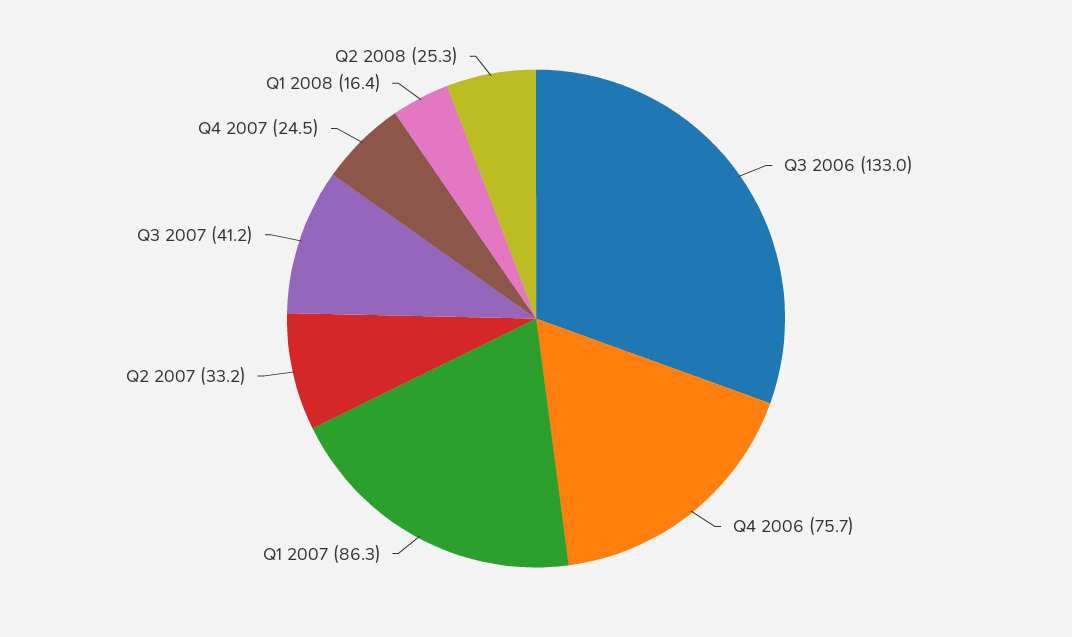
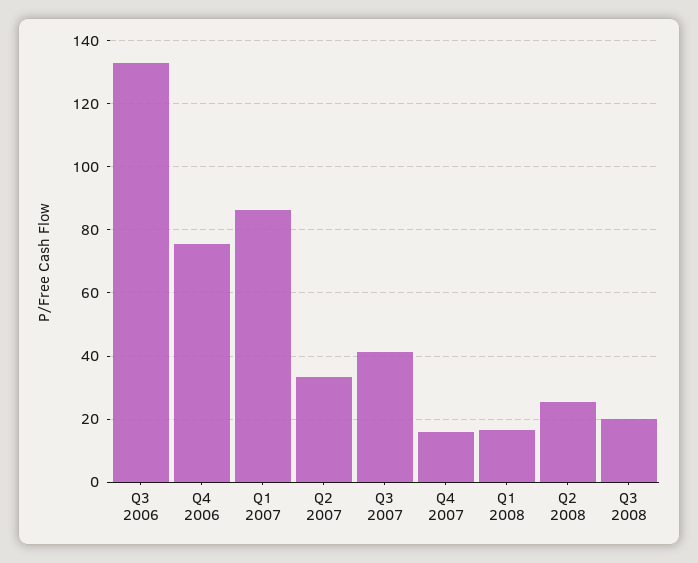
Q4 2007: 24.5 -> 16
Q3 2008: none -> 20

